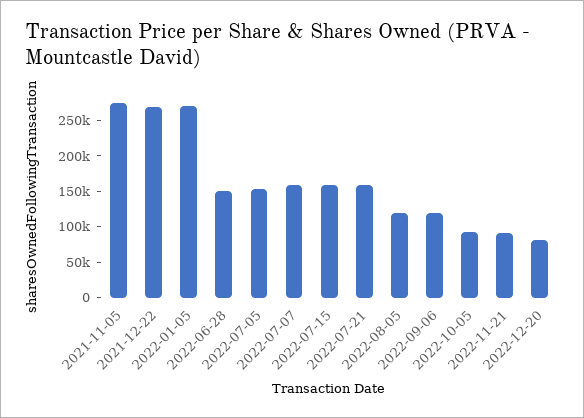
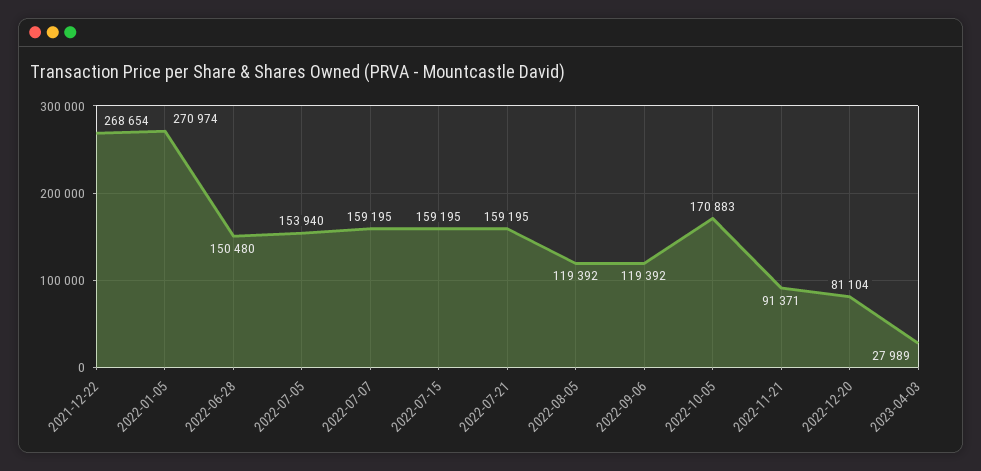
2021-11-05: 275000 -> none
2022-10-05: 100000 -> 170883
2023-04-03: none -> 27989

